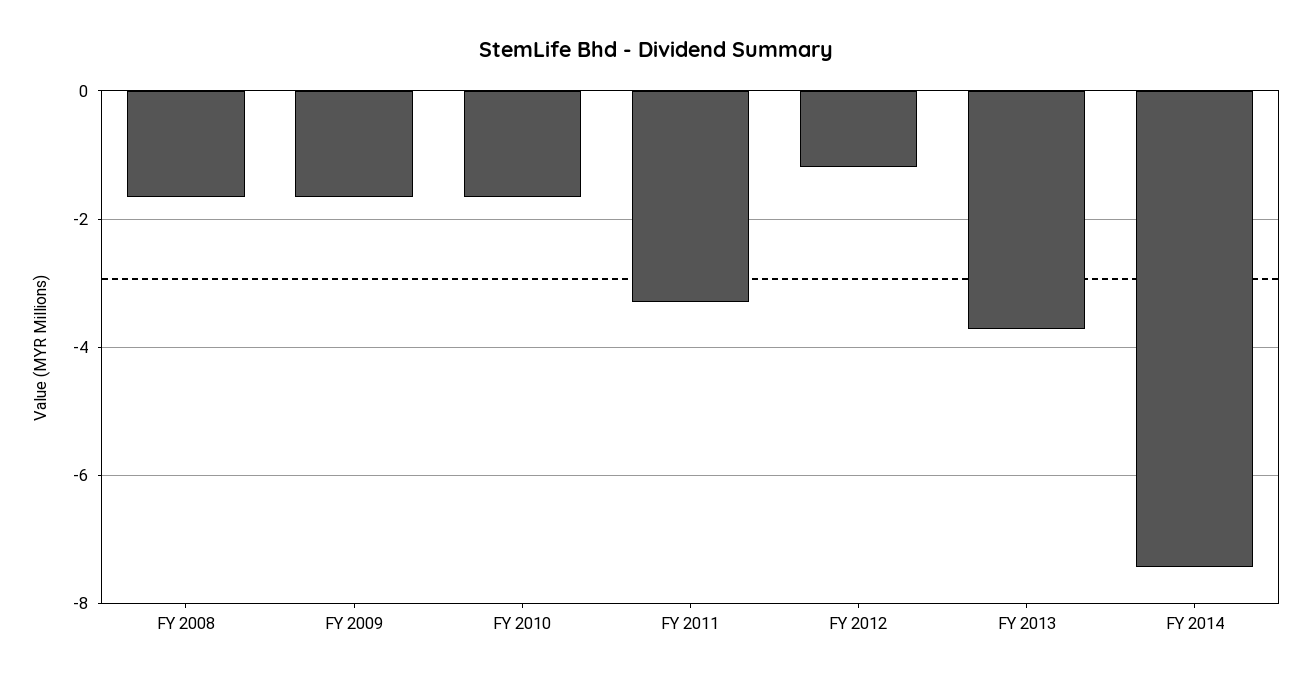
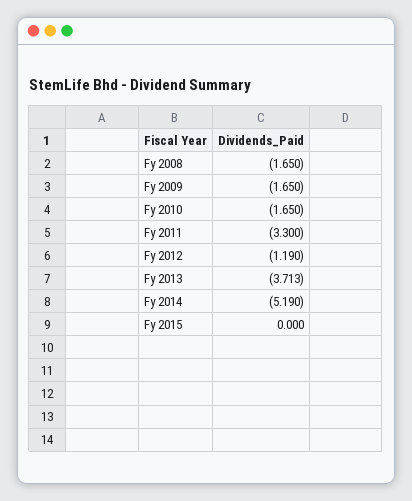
FY 2014: -7.4 -> -5.19
Fy 2015: none -> 0

